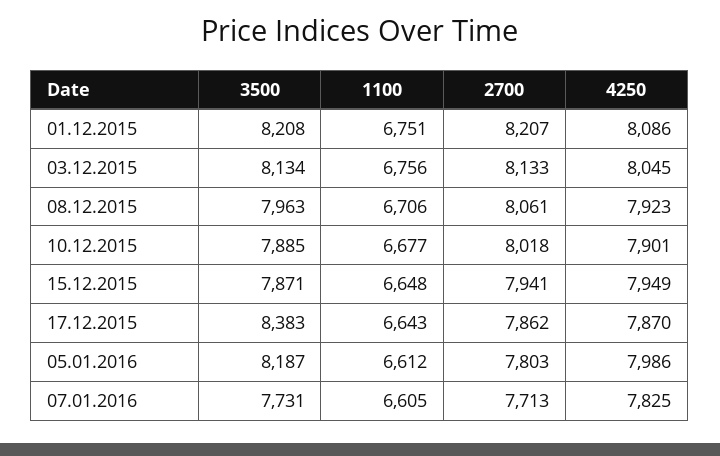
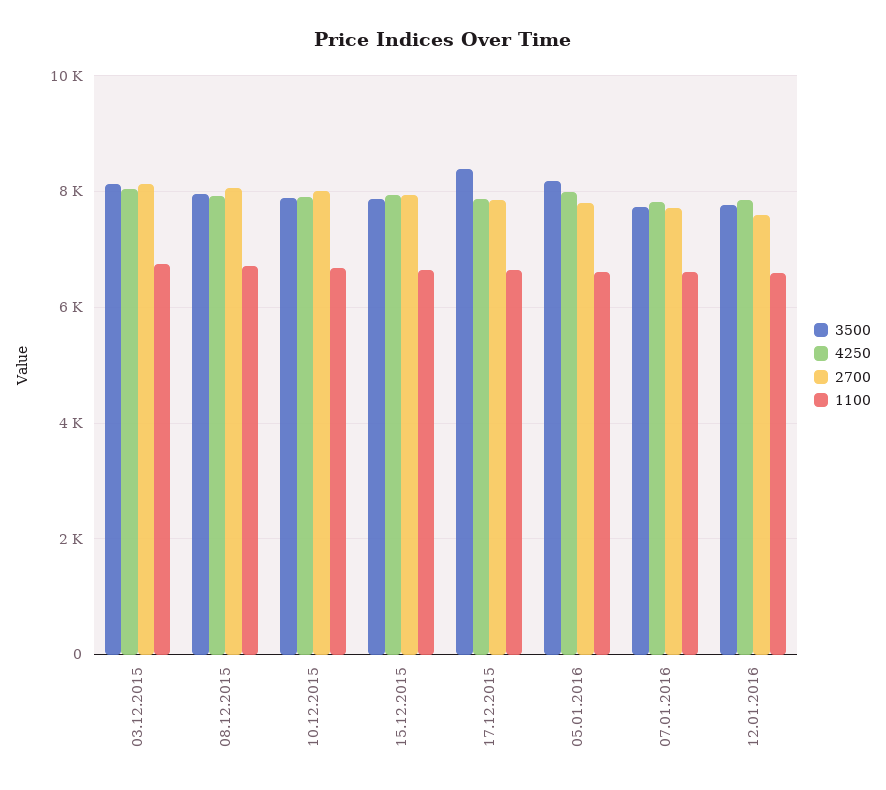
3500, 01.12.2015: 8208 -> none
1100, 01.12.2015: 6751 -> none
2700, 01.12.2015: 8207 -> none
4250, 01.12.2015: 8086 -> none
3500, 12.01.2016: none -> 7800
4250, 12.01.2016: none -> 7800
2700, 12.01.2016: none -> 7600
1100, 12.01.2016: none -> 6600

